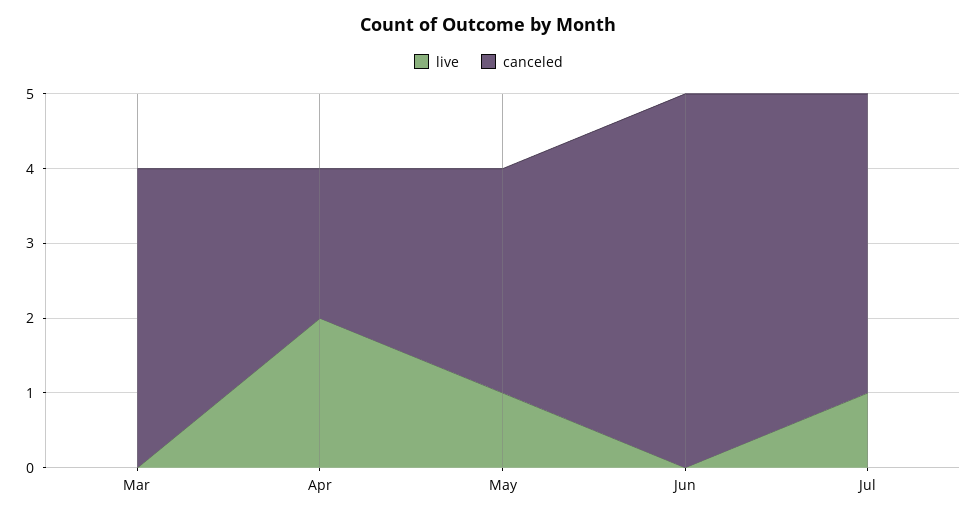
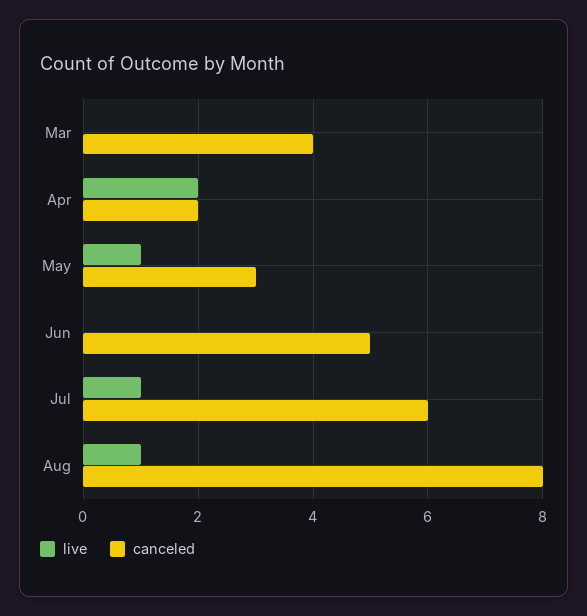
canceled, Jul: 4 -> 6
live, Aug: none -> 1
canceled, Aug: none -> 8

